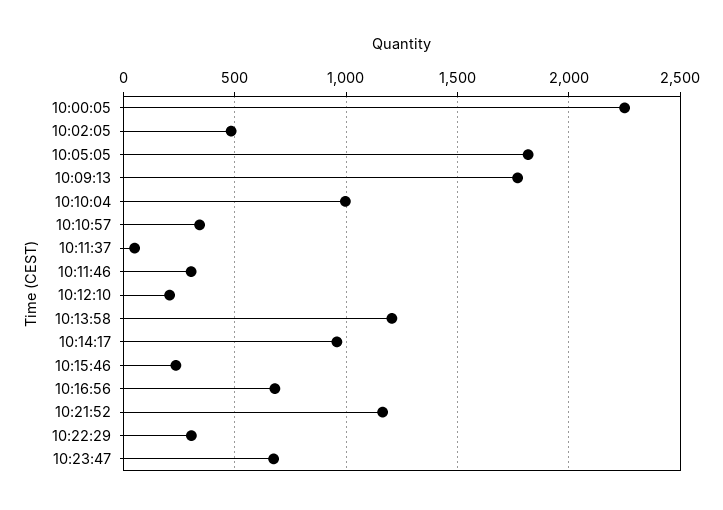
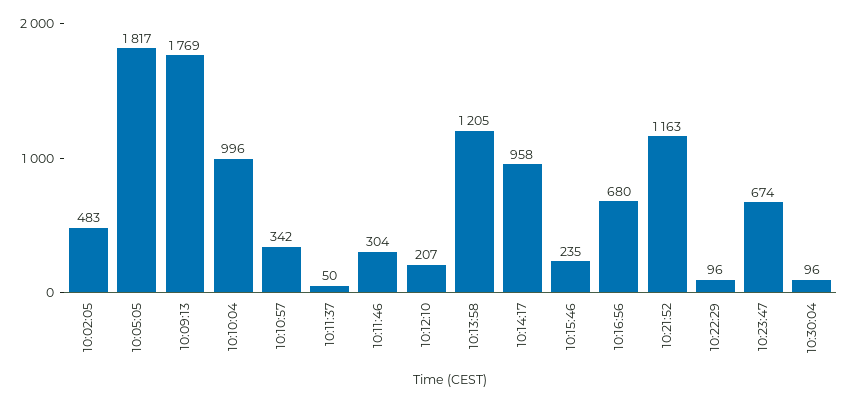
10:00:05: 2250 -> none
10:22:29: 300 -> 96
10:30:04: none -> 96

